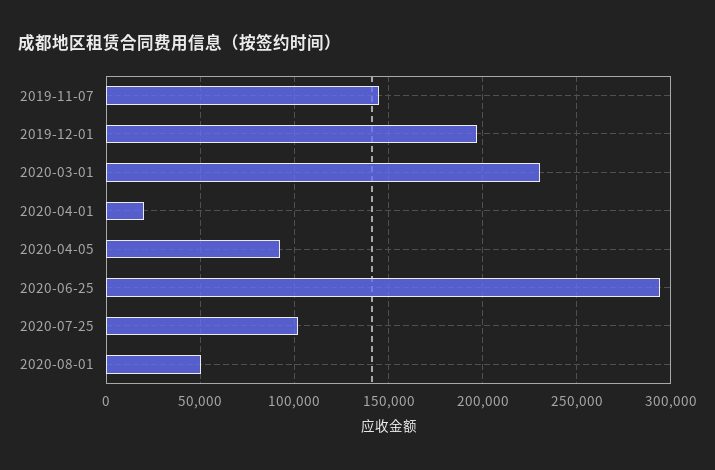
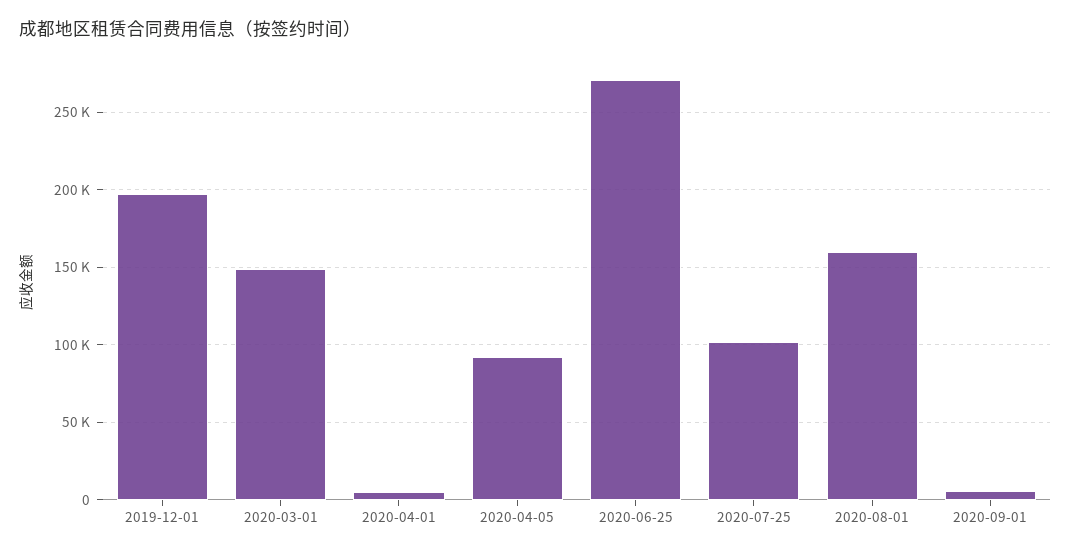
2019-11-07: 145000 -> none
2020-03-01: 230000 -> 150000
2020-04-01: 20000 -> 5000
2020-06-25: 295000 -> 270000
2020-08-01: 50000 -> 160000
2020-09-01: none -> 5000

